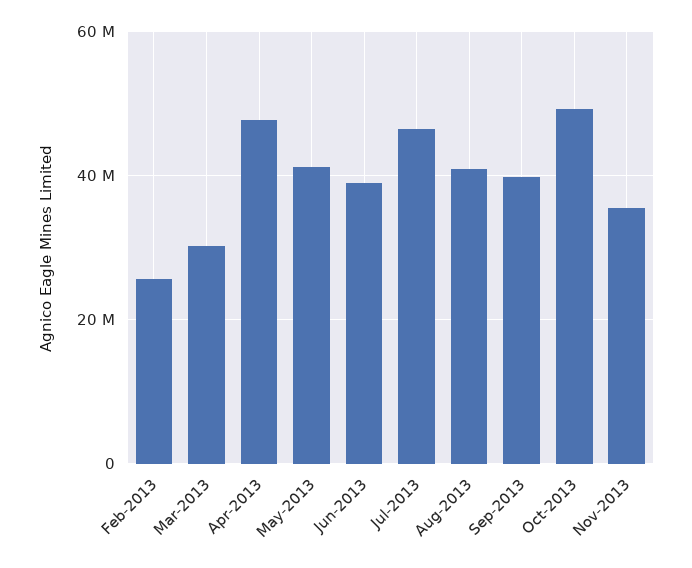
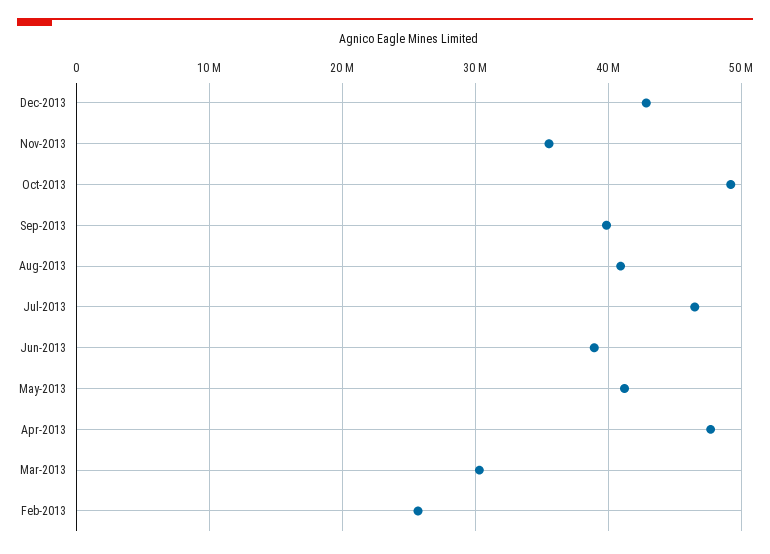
Dec-2013: none -> 43000000

